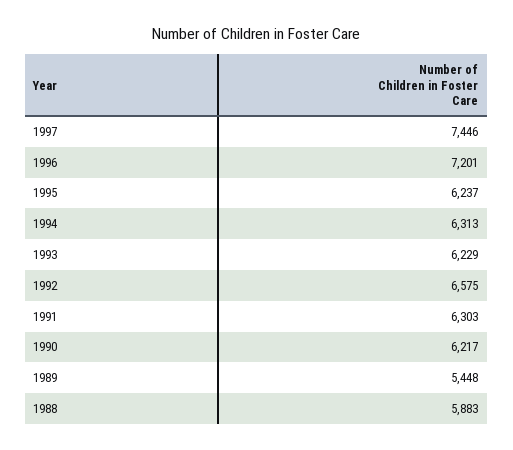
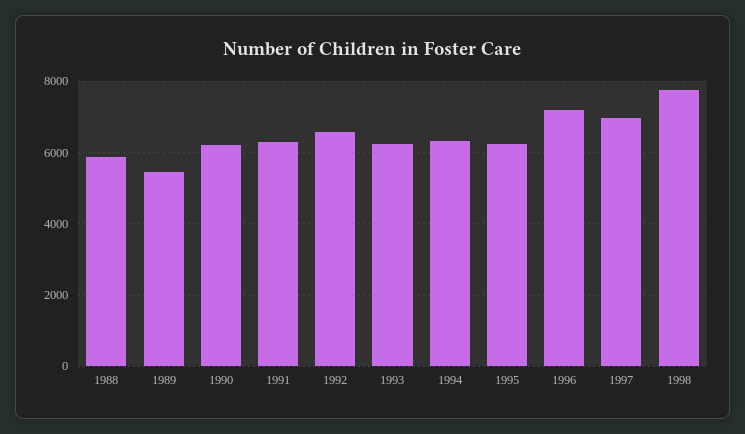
1997: 7446 -> 7000
1998: none -> 7800

